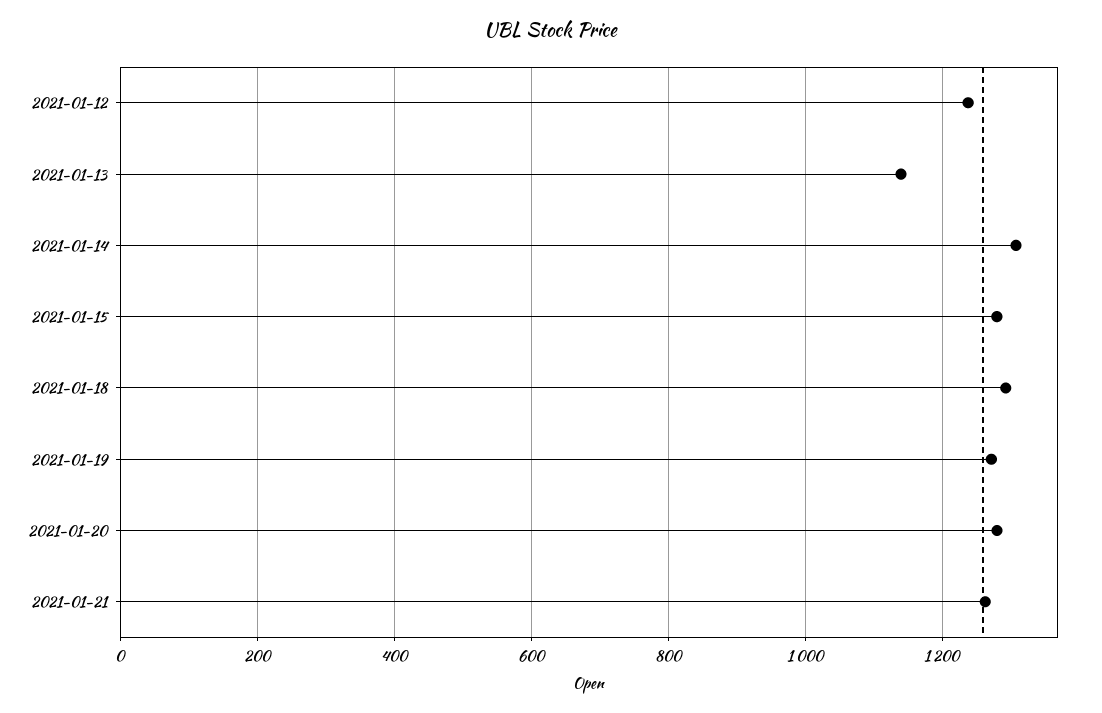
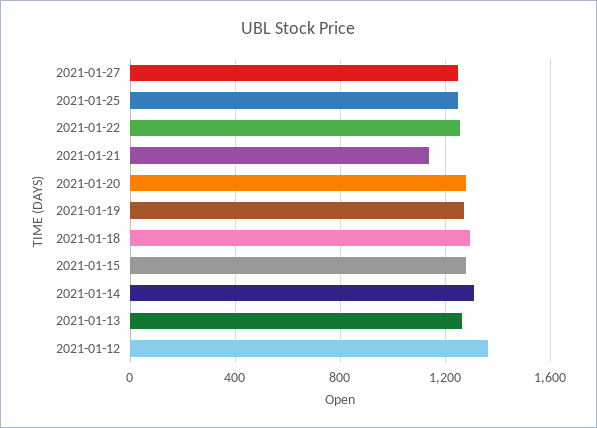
2021-01-12: 1240 -> 1350
2021-01-13: 1140 -> 1250
2021-01-21: 1260 -> 1150
2021-01-27: none -> 1250
2021-01-25: none -> 1250
2021-01-22: none -> 1250

